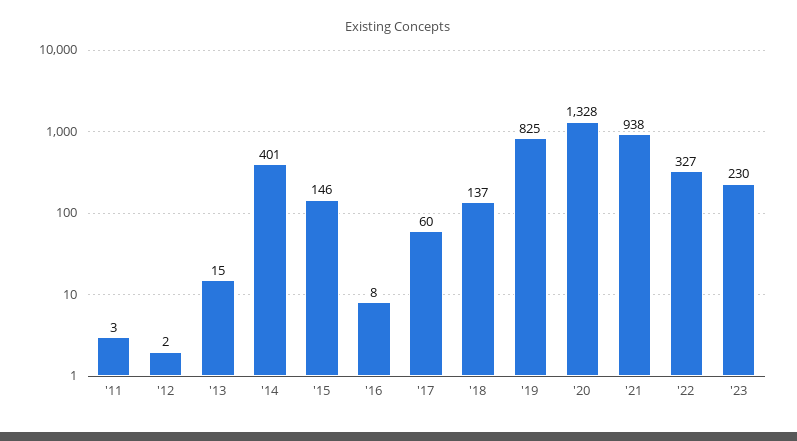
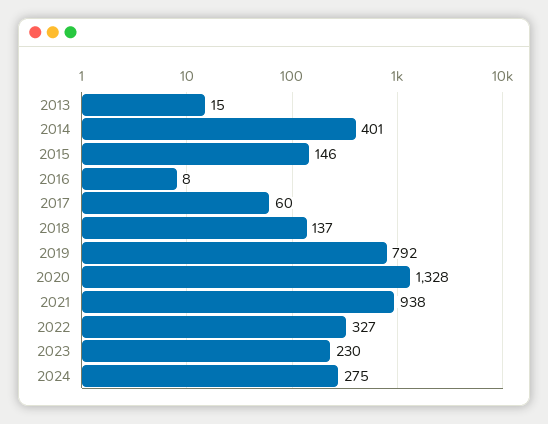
'11: 3 -> none
'12: 2 -> none
'19: 825 -> 792
2024: none -> 275

